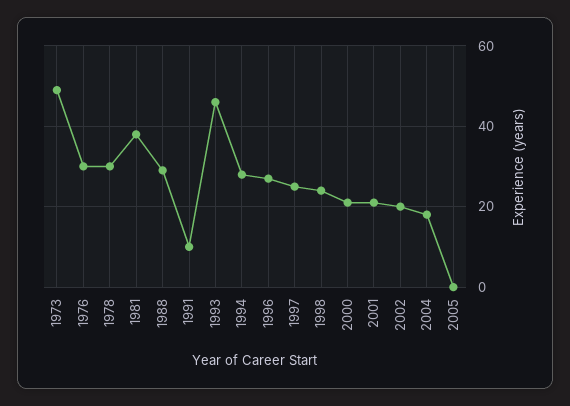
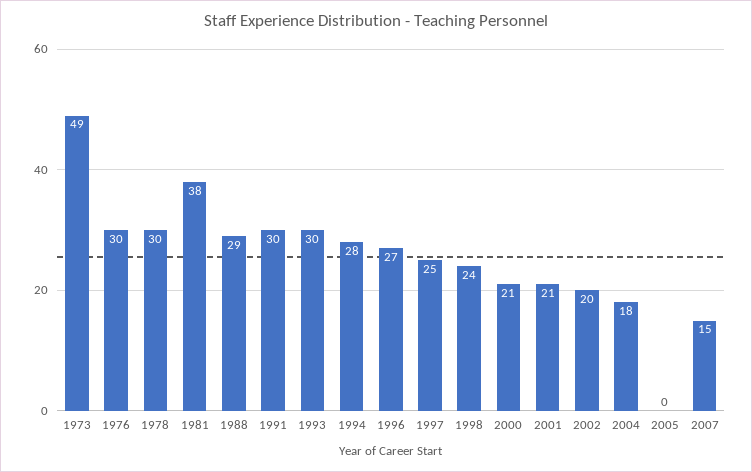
1991: 10 -> 30
1993: 45 -> 30
2007: none -> 15

